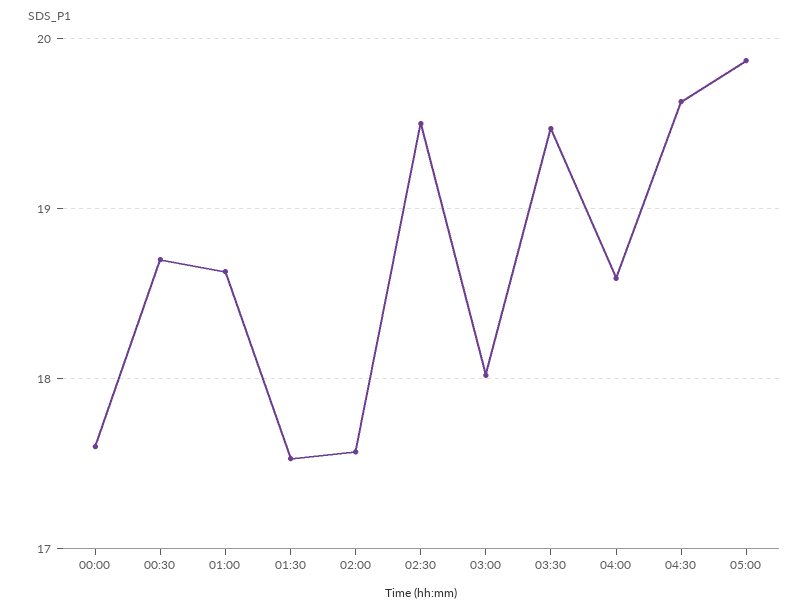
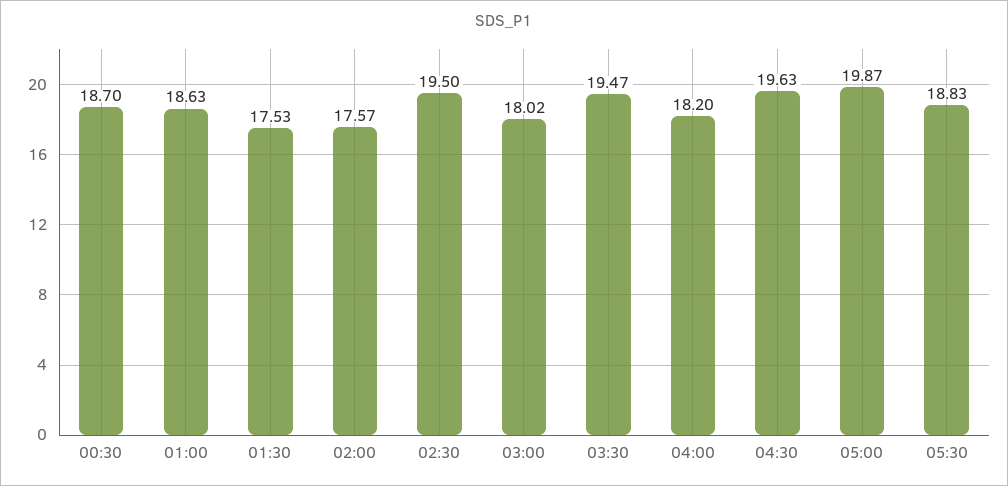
00:00: 17.6 -> none
04:00: 18.6 -> 18.2
05:30: none -> 18.83

